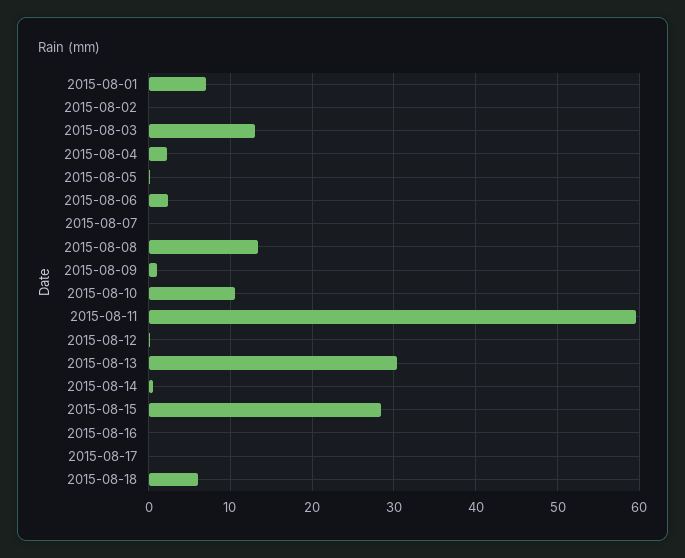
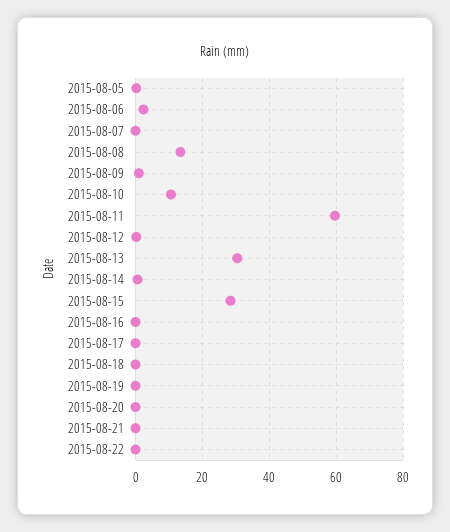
2015-08-01: 7 -> none
2015-08-02: 0 -> none
2015-08-03: 13 -> none
2015-08-04: 2 -> none
2015-08-18: 6 -> 0
2015-08-19: none -> 0
2015-08-20: none -> 0
2015-08-21: none -> 0
2015-08-22: none -> 0

